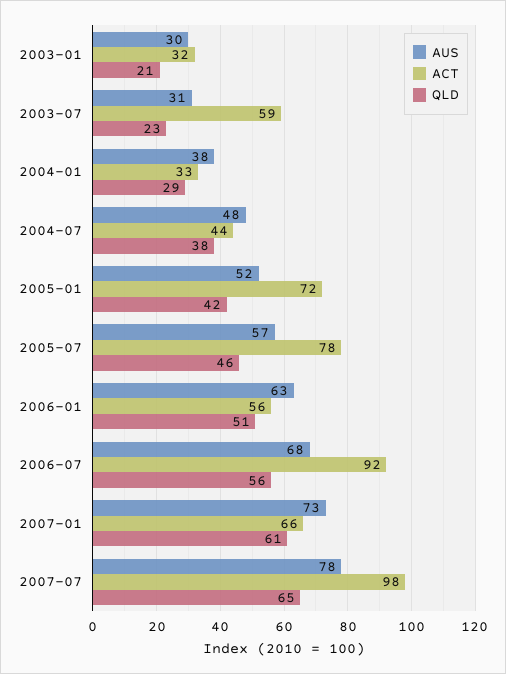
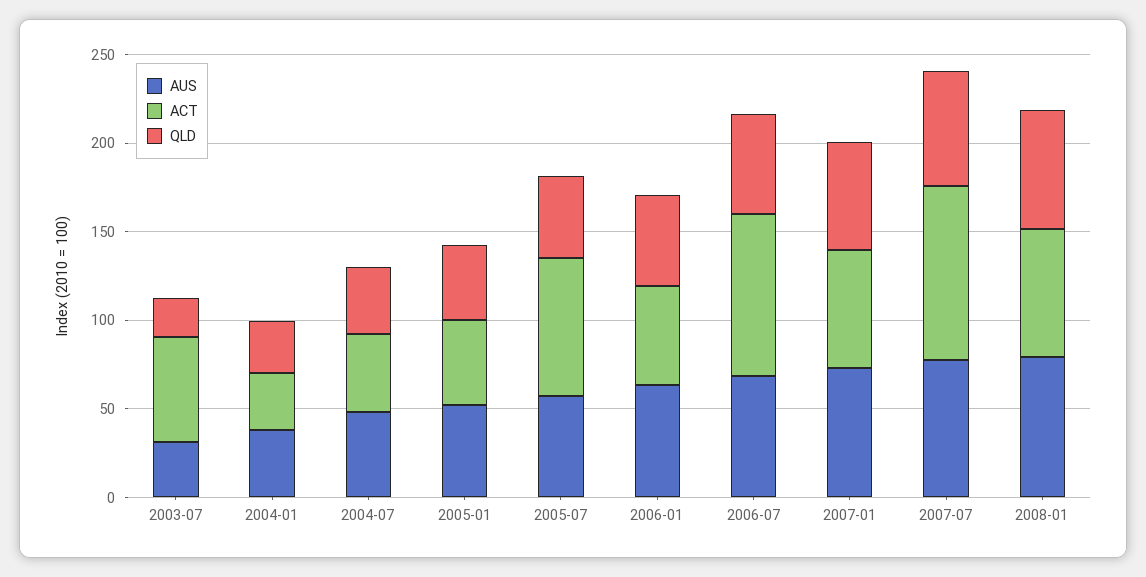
AUS, 2003-01: 30 -> none
ACT, 2003-01: 32 -> none
QLD, 2003-01: 21 -> none
ACT, 2005-01: 72 -> 50
AUS, 2008-01: none -> 80
ACT, 2008-01: none -> 70
QLD, 2008-01: none -> 70

